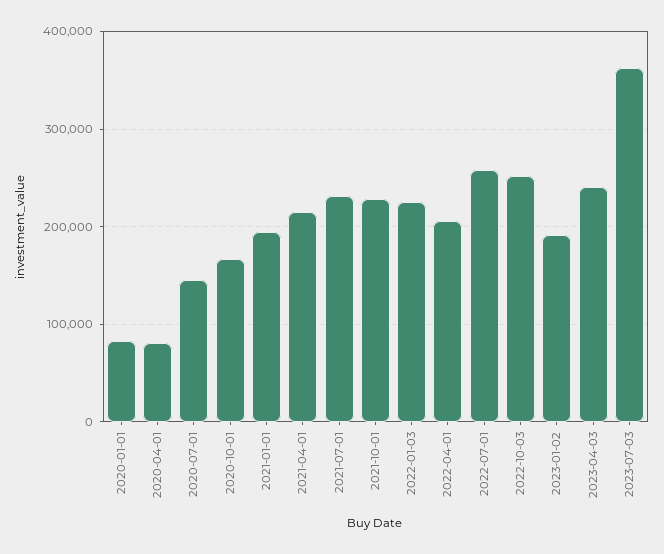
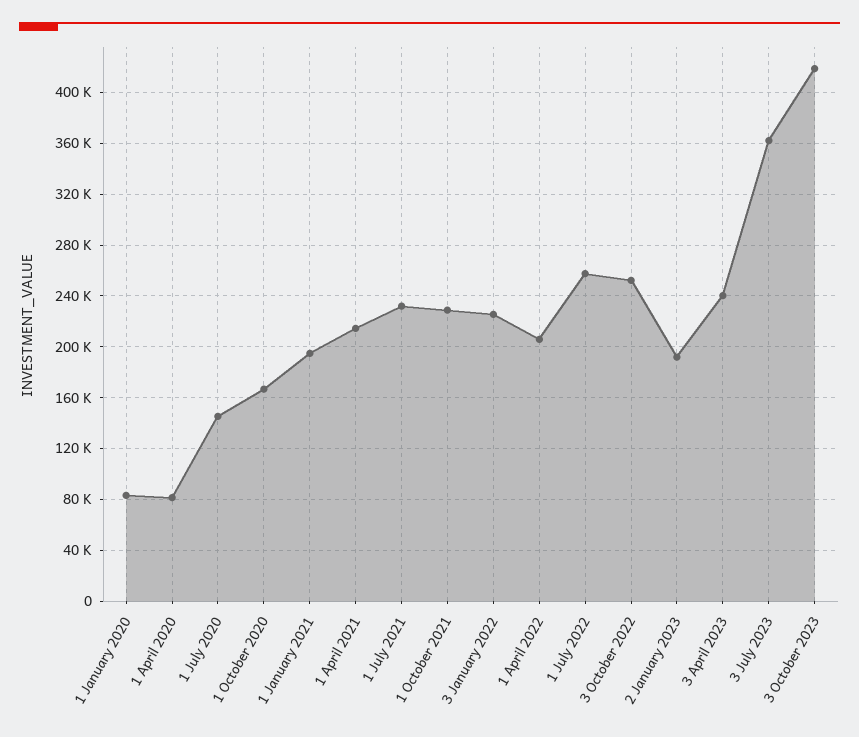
3 October 2023: none -> 420000

